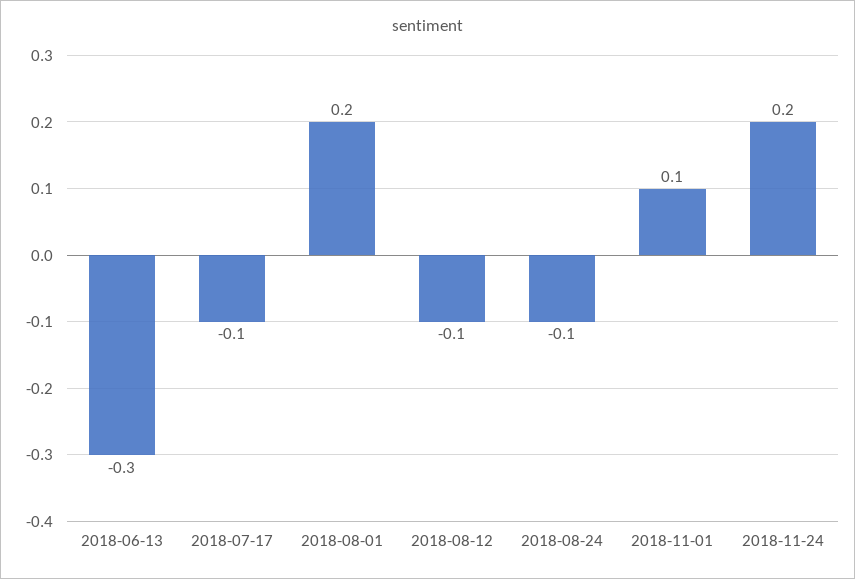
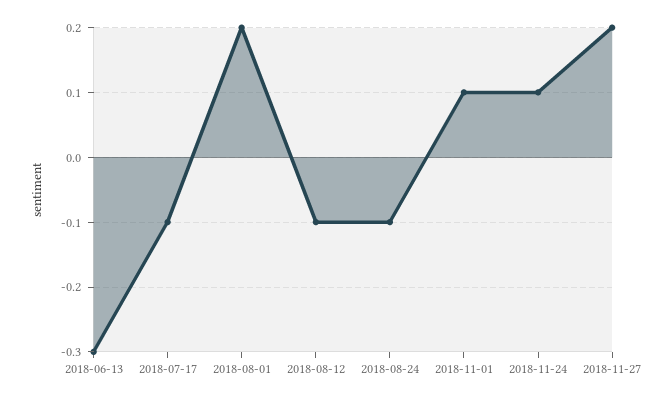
2018-11-24: 0.2 -> 0.1
2018-11-27: none -> 0.2

